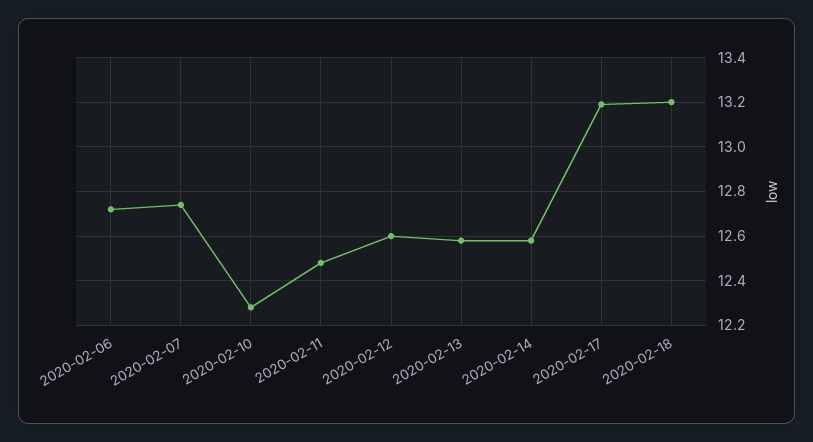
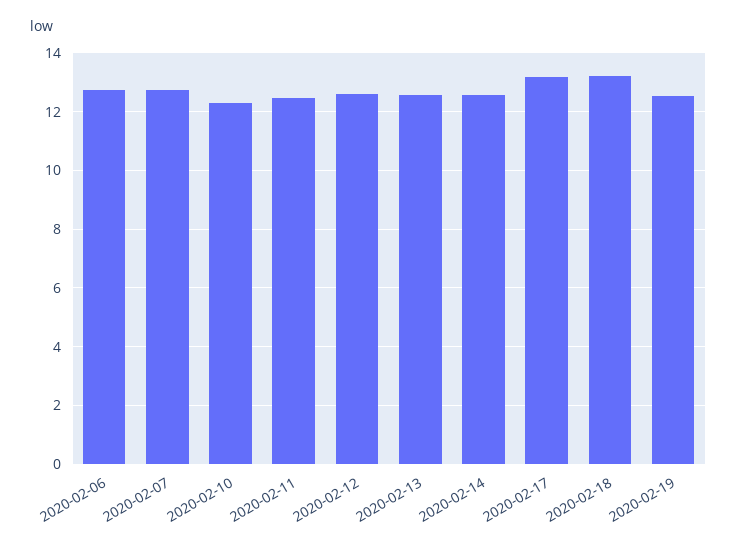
2020-02-19: none -> 12.5

